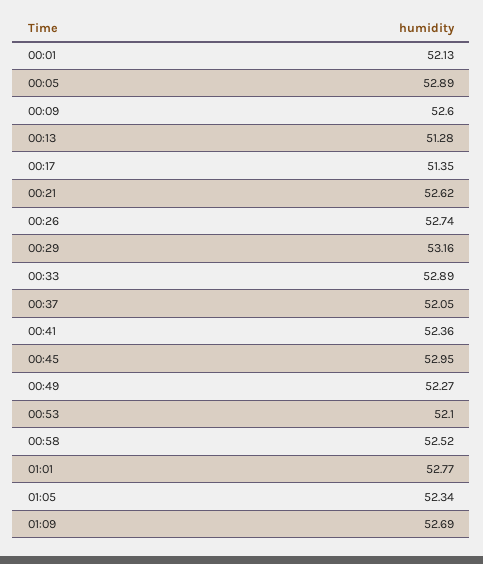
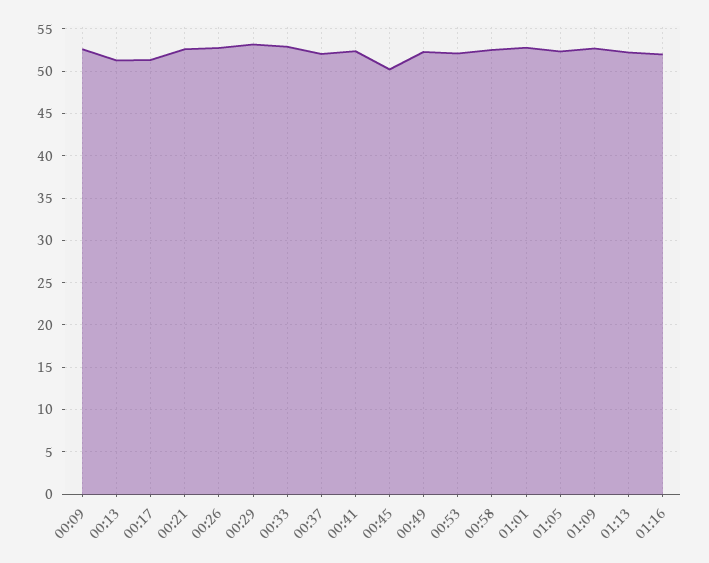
00:01: 52.13 -> none
00:05: 52.89 -> none
00:45: 52.95 -> 50
01:13: none -> 52
01:16: none -> 52

